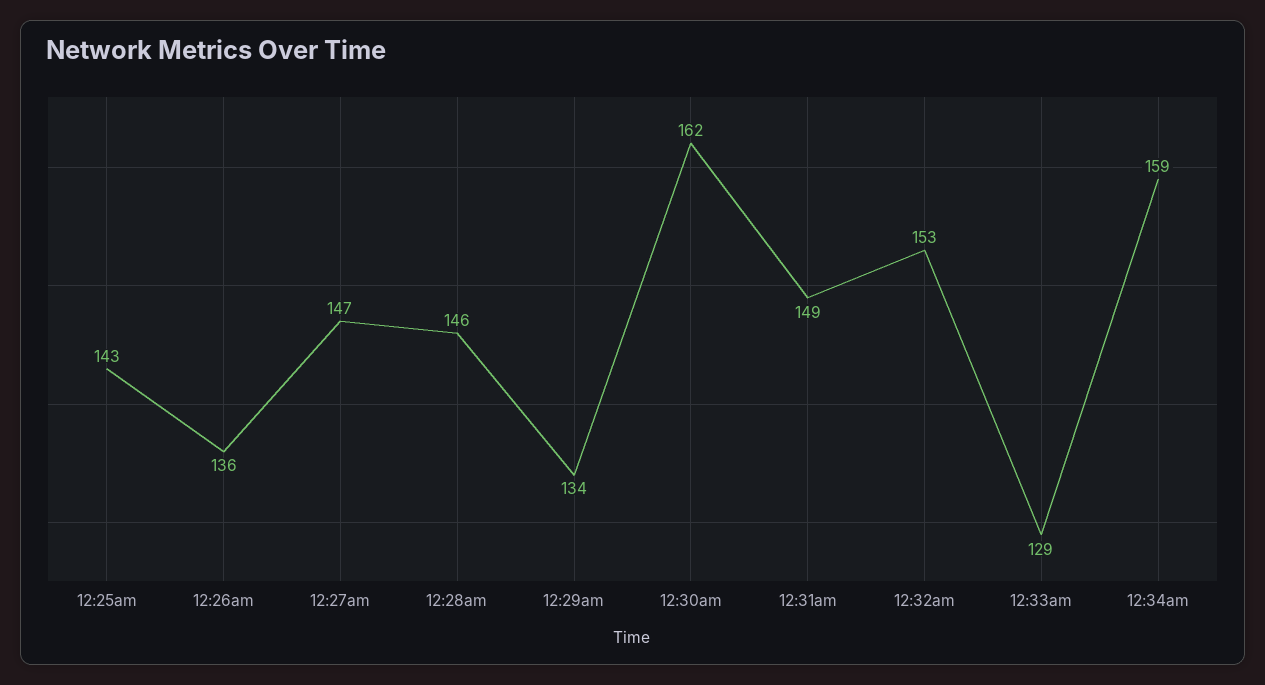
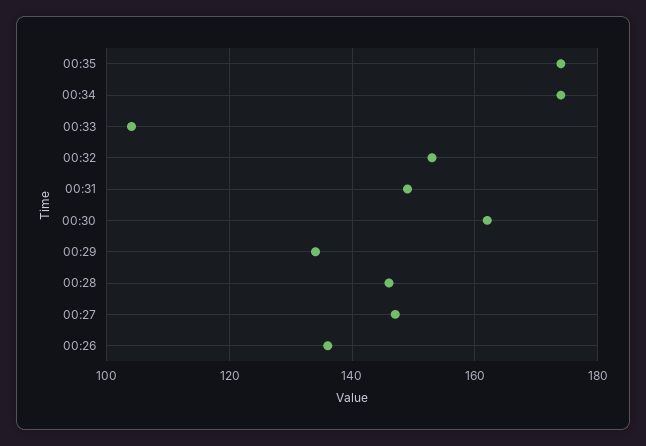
12:25am: 143 -> none
12:33am: 129 -> 105
12:34am: 159 -> 175
00:35: none -> 175

